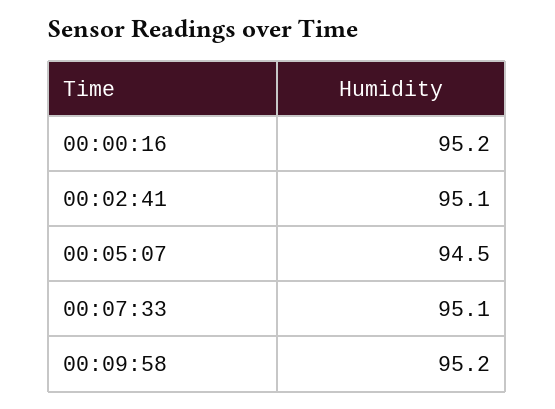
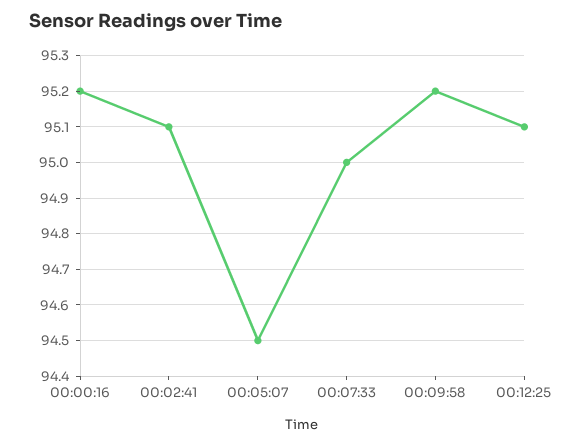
00:07:33: 95.1 -> 95
00:12:25: none -> 95.1

